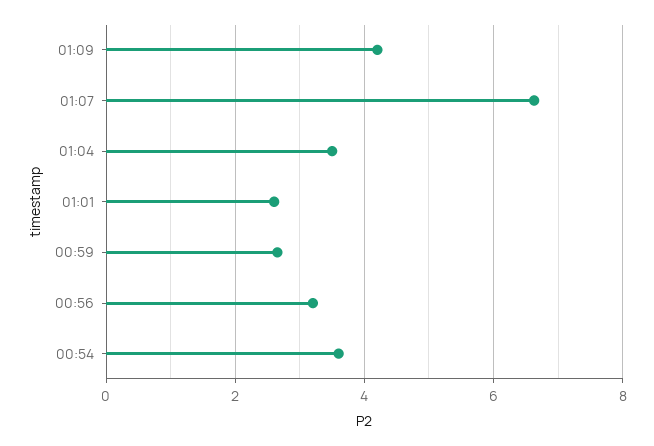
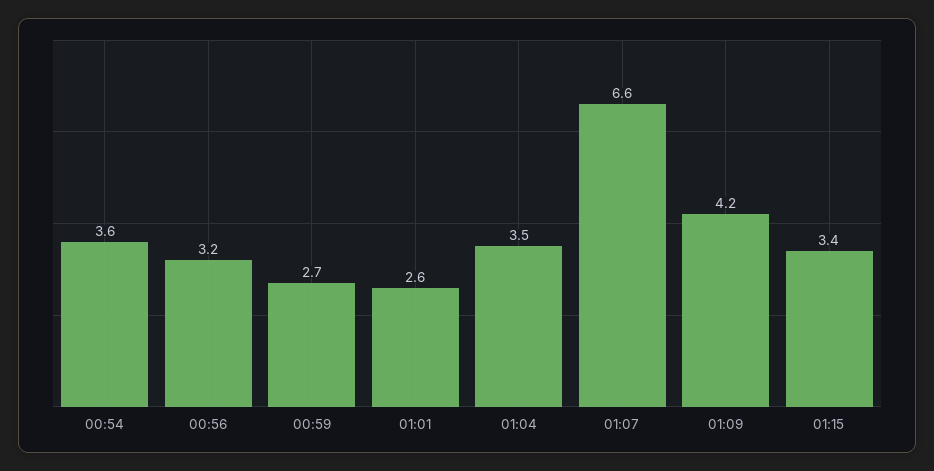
01:15: none -> 3.4

